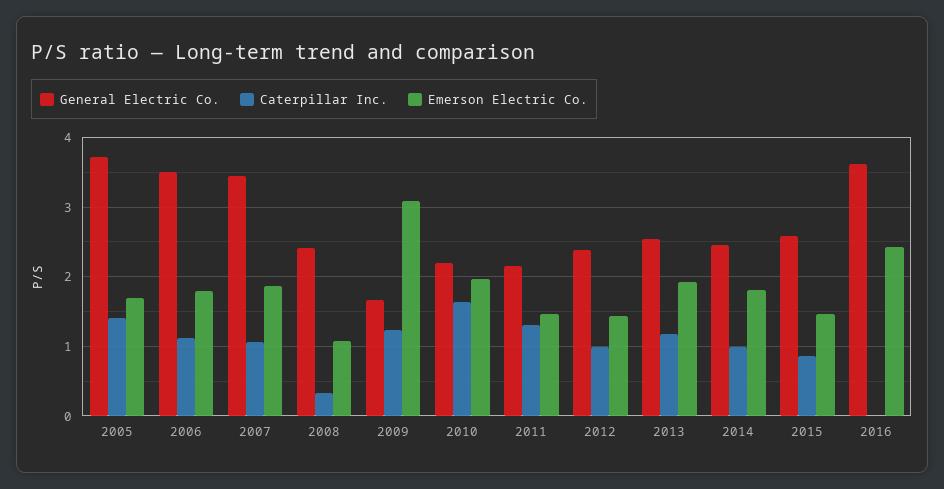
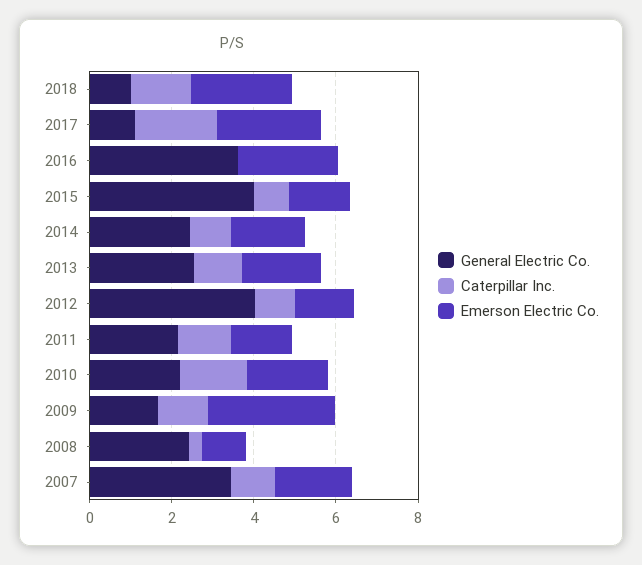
General Electric Co., 2005: 3.7 -> none
Caterpillar Inc., 2005: 1.4 -> none
Emerson Electric Co., 2005: 1.7 -> none
General Electric Co., 2006: 3.5 -> none
Caterpillar Inc., 2006: 1.1 -> none
Emerson Electric Co., 2006: 1.8 -> none
General Electric Co., 2012: 2.4 -> 4
General Electric Co., 2015: 2.6 -> 4
General Electric Co., 2018: none -> 1
Caterpillar Inc., 2018: none -> 1.5
Emerson Electric Co., 2018: none -> 2.5
General Electric Co., 2017: none -> 1
Caterpillar Inc., 2017: none -> 2
Emerson Electric Co., 2017: none -> 2.5

